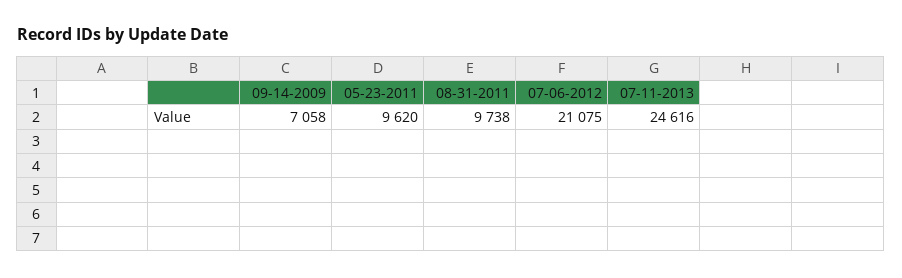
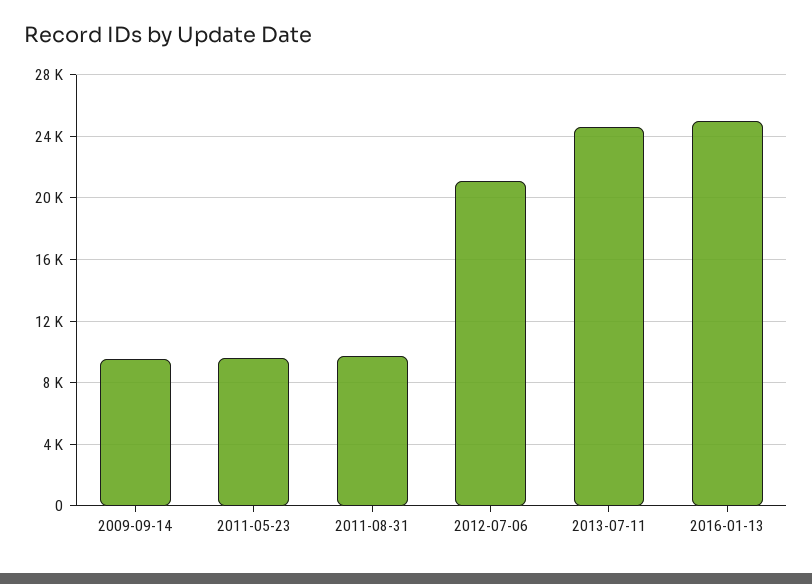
09-14-2009: 7058 -> 9500
2016-01-13: none -> 25000

